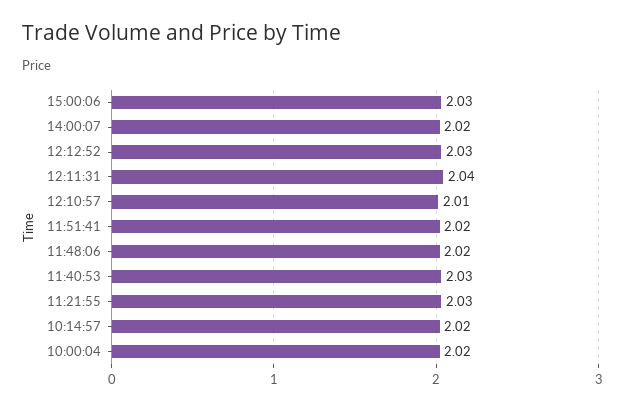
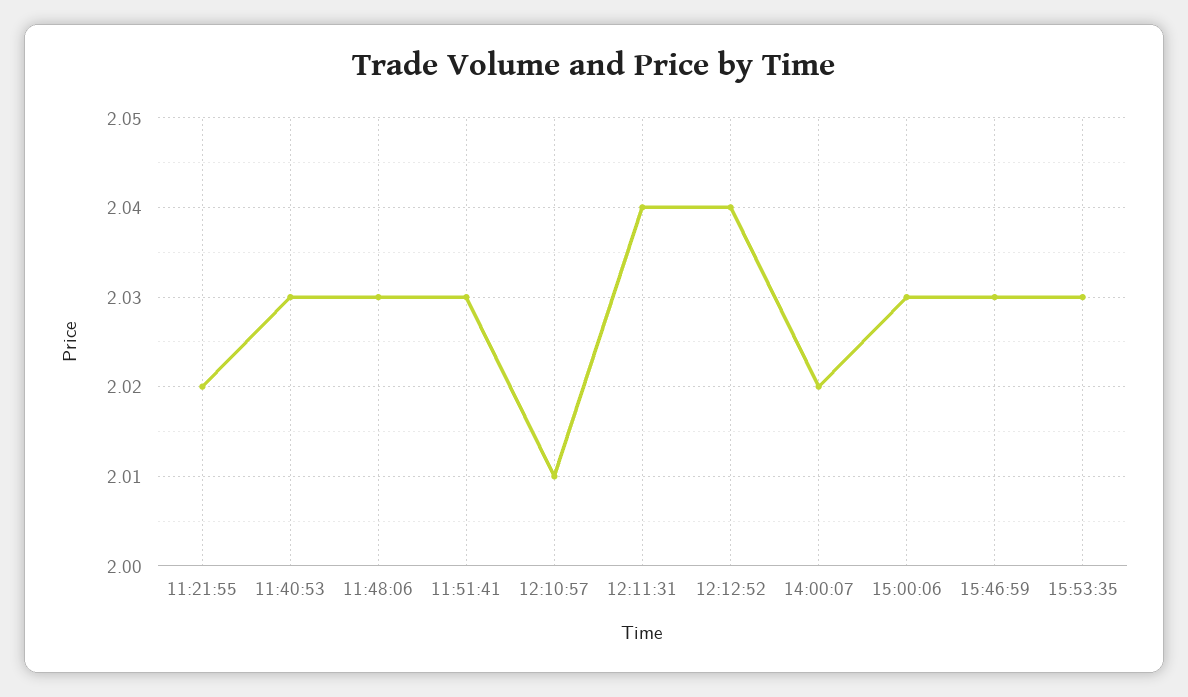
12:12:52: 2.03 -> 2.04
11:51:41: 2.02 -> 2.03
11:48:06: 2.02 -> 2.03
11:21:55: 2.03 -> 2.02
10:14:57: 2.02 -> none
10:00:04: 2.02 -> none
15:46:59: none -> 2.03
15:53:35: none -> 2.03

